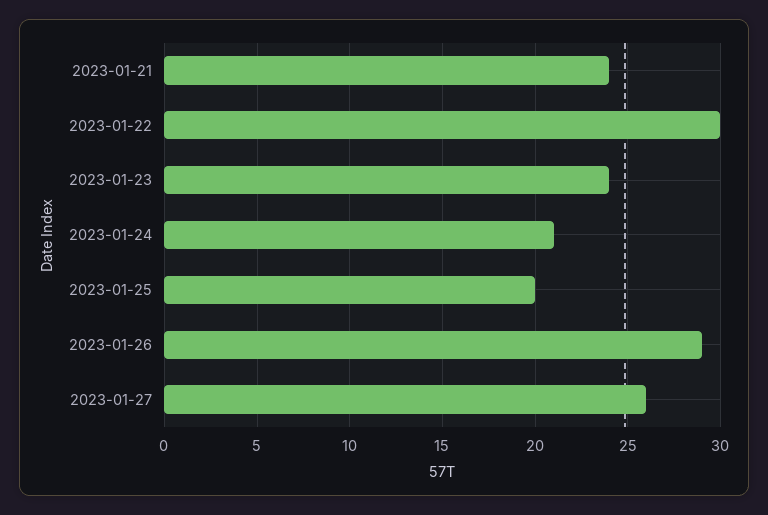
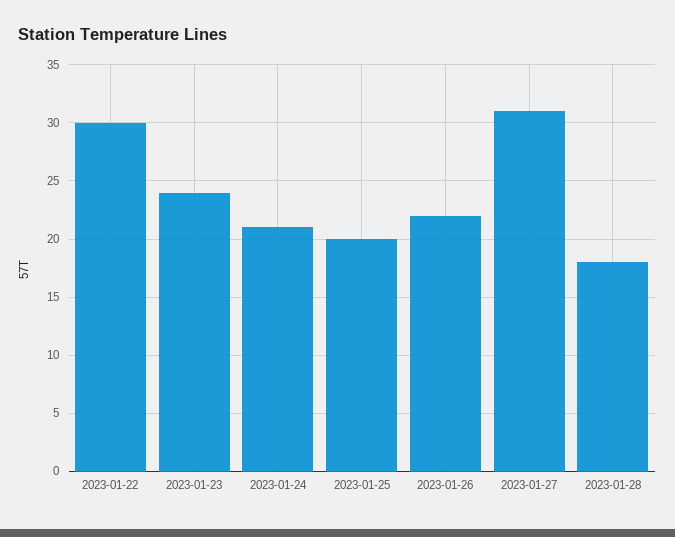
2023-01-21: 24 -> none
2023-01-26: 29 -> 22
2023-01-27: 26 -> 31
2023-01-28: none -> 18

